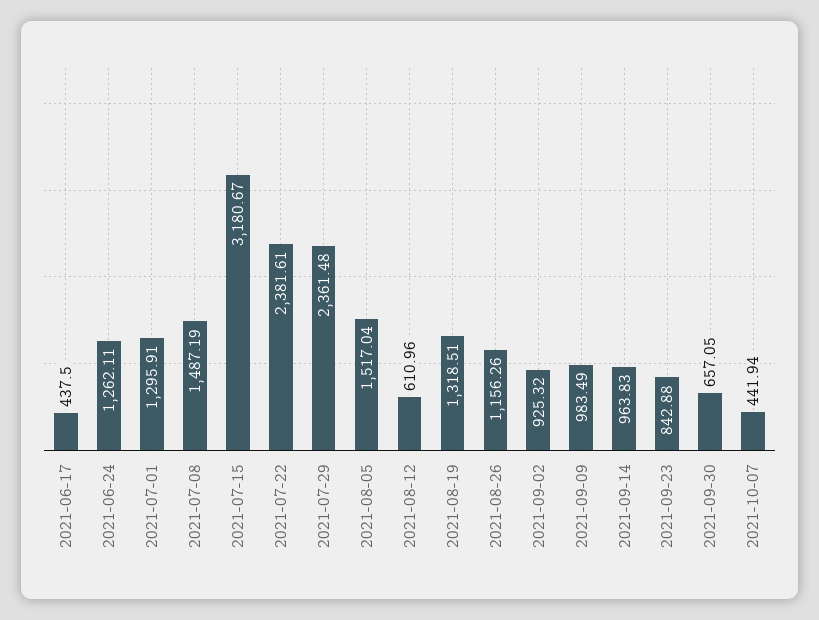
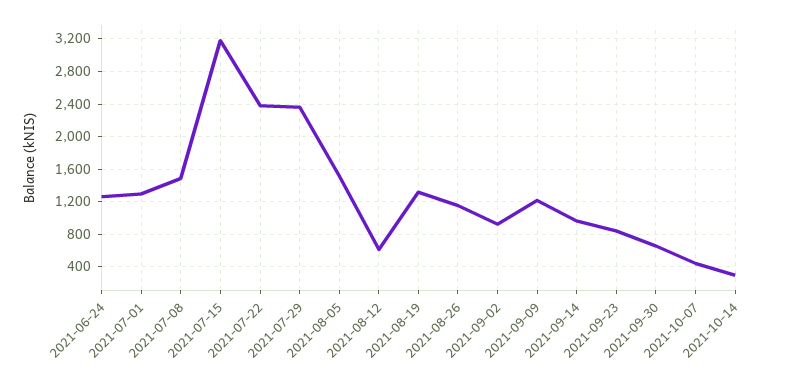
2021-06-17: 437.5 -> none
2021-09-09: 983.49 -> 1200
2021-10-14: none -> 300

